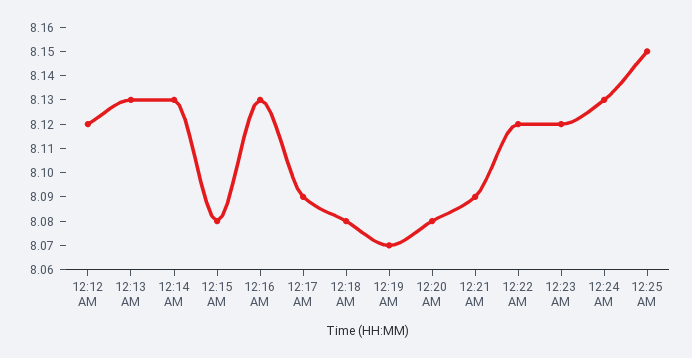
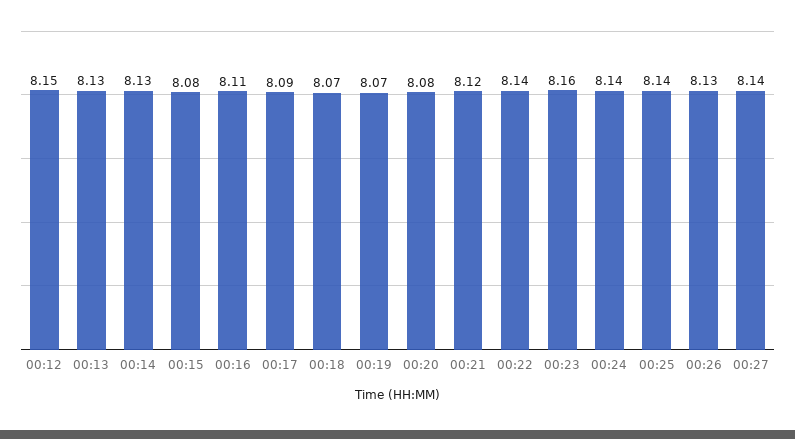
12:12 AM: 8.12 -> 8.15
12:16 AM: 8.13 -> 8.11
12:18 AM: 8.08 -> 8.07
12:21 AM: 8.09 -> 8.12
12:22 AM: 8.12 -> 8.14
12:23 AM: 8.12 -> 8.16
12:24 AM: 8.13 -> 8.14
12:25 AM: 8.15 -> 8.14
00:26: none -> 8.13
00:27: none -> 8.14

